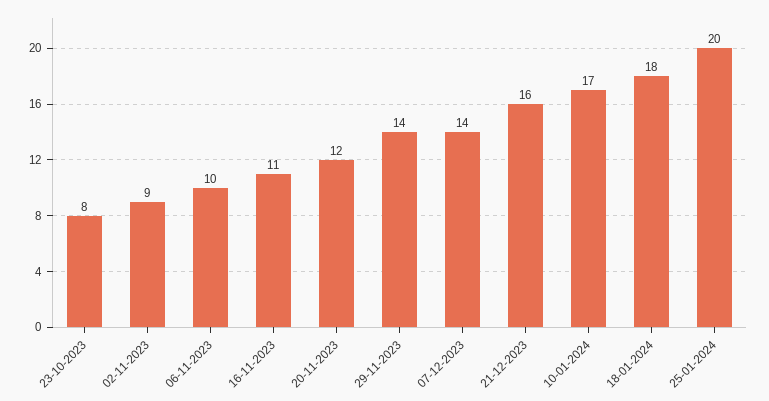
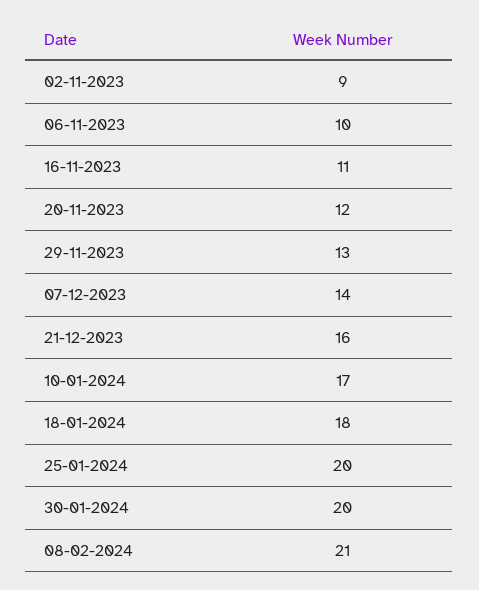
23-10-2023: 8 -> none
29-11-2023: 14 -> 13
30-01-2024: none -> 20
08-02-2024: none -> 21

